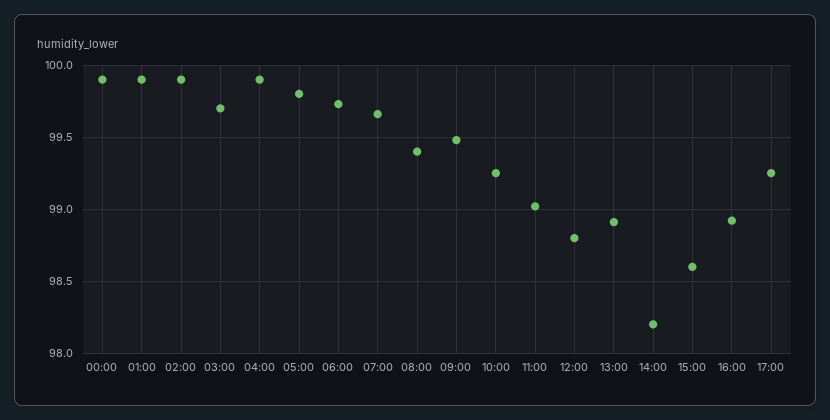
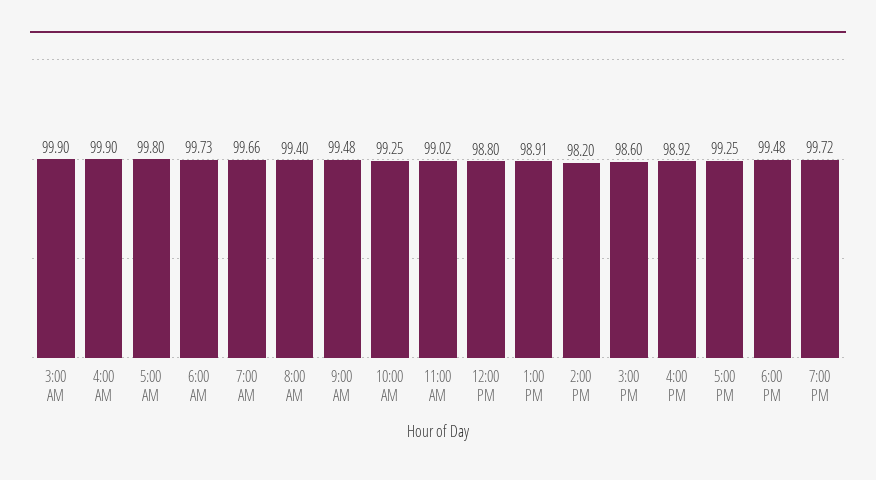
00:00: 99.9 -> none
01:00: 99.9 -> none
02:00: 99.9 -> none
03:00: 99.7 -> 99.9
6:00 PM: none -> 99.48
7:00 PM: none -> 99.72

